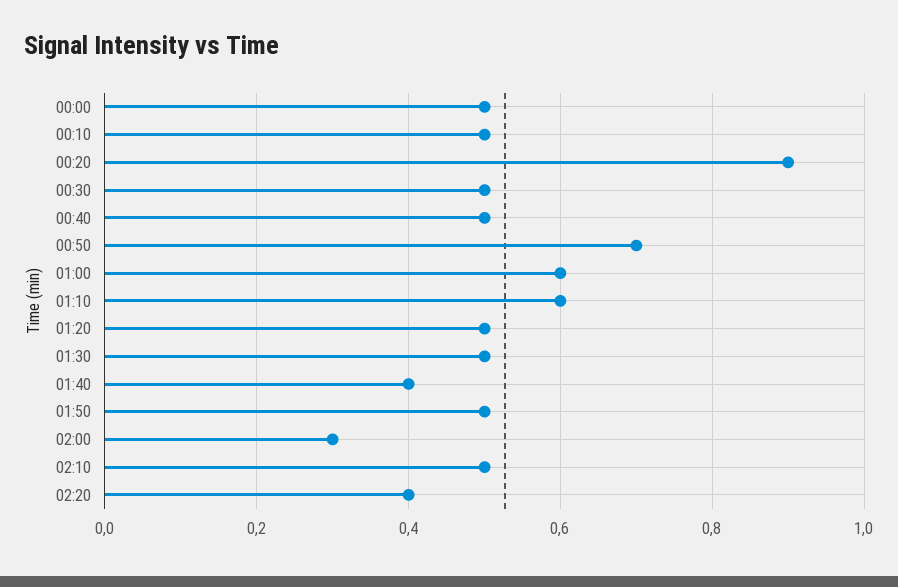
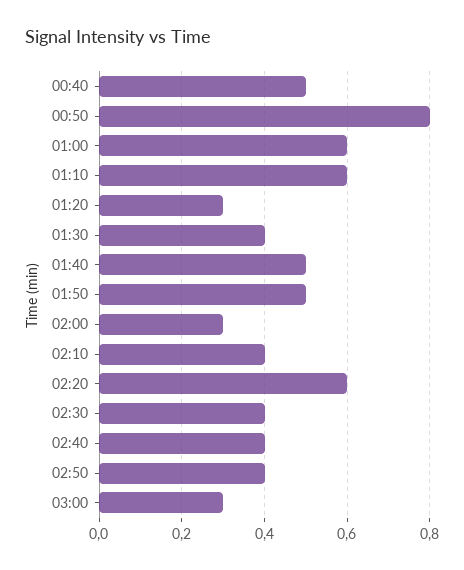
00:00: 0.5 -> none
00:10: 0.5 -> none
00:20: 0.9 -> none
00:30: 0.5 -> none
00:50: 0.7 -> 0.8
01:20: 0.5 -> 0.3
01:30: 0.5 -> 0.4
01:40: 0.4 -> 0.5
02:10: 0.5 -> 0.4
02:20: 0.4 -> 0.6
02:30: none -> 0.4
02:40: none -> 0.4
02:50: none -> 0.4
03:00: none -> 0.3

